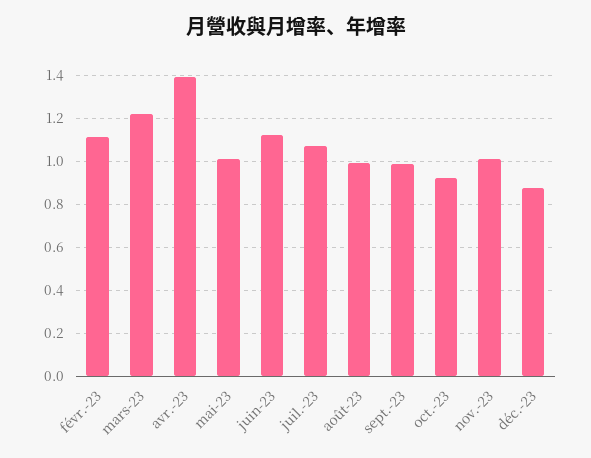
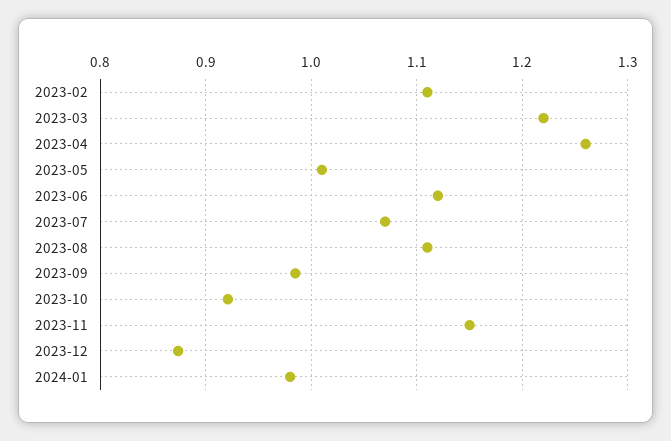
avr.-23: 1.4 -> 1.26
août-23: 1 -> 1.11
nov.-23: 1 -> 1.15
2024-01: none -> 0.98

